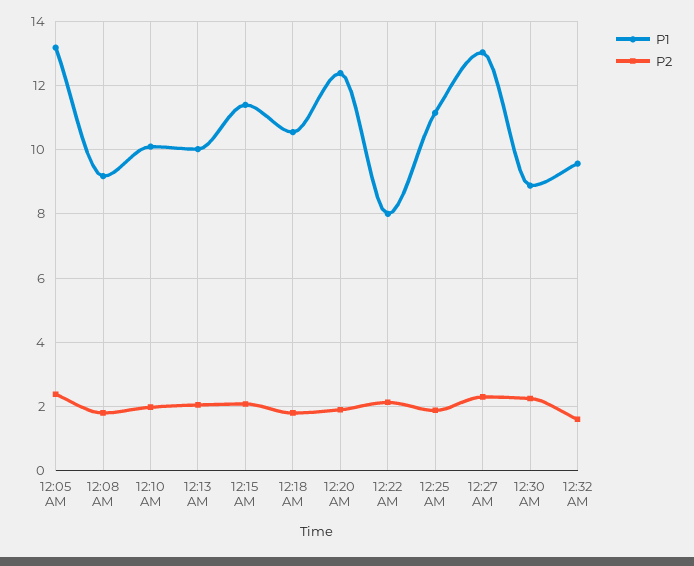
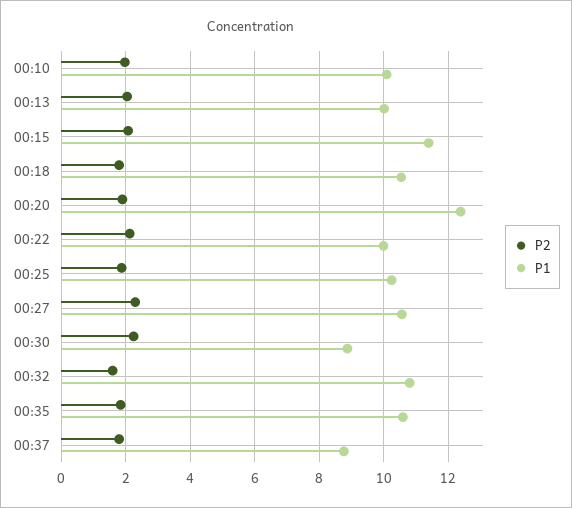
P1, 12:05 AM: 13.2 -> none
P2, 12:05 AM: 2.4 -> none
P1, 12:08 AM: 9.2 -> none
P2, 12:08 AM: 1.8 -> none
P1, 12:22 AM: 8 -> 10
P1, 12:25 AM: 11.2 -> 10.2
P1, 12:27 AM: 13 -> 10.6
P1, 12:32 AM: 9.6 -> 10.8
P2, 00:35: none -> 1.8
P1, 00:35: none -> 10.6
P2, 00:37: none -> 1.8
P1, 00:37: none -> 8.8

